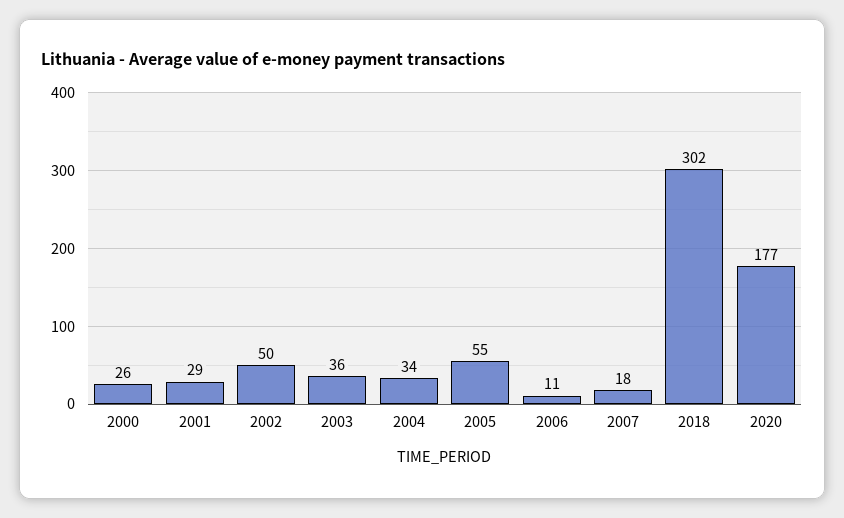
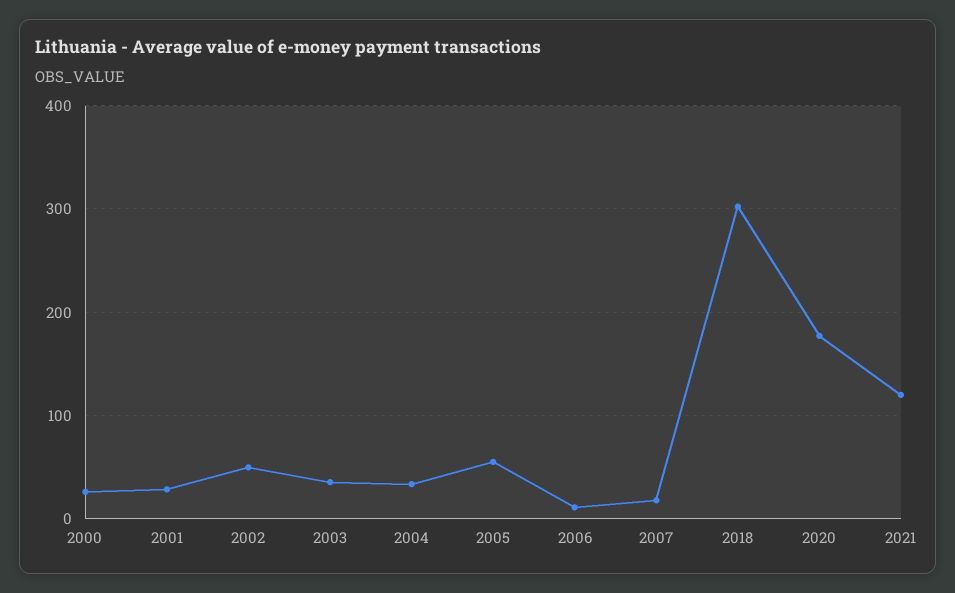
2021: none -> 120

